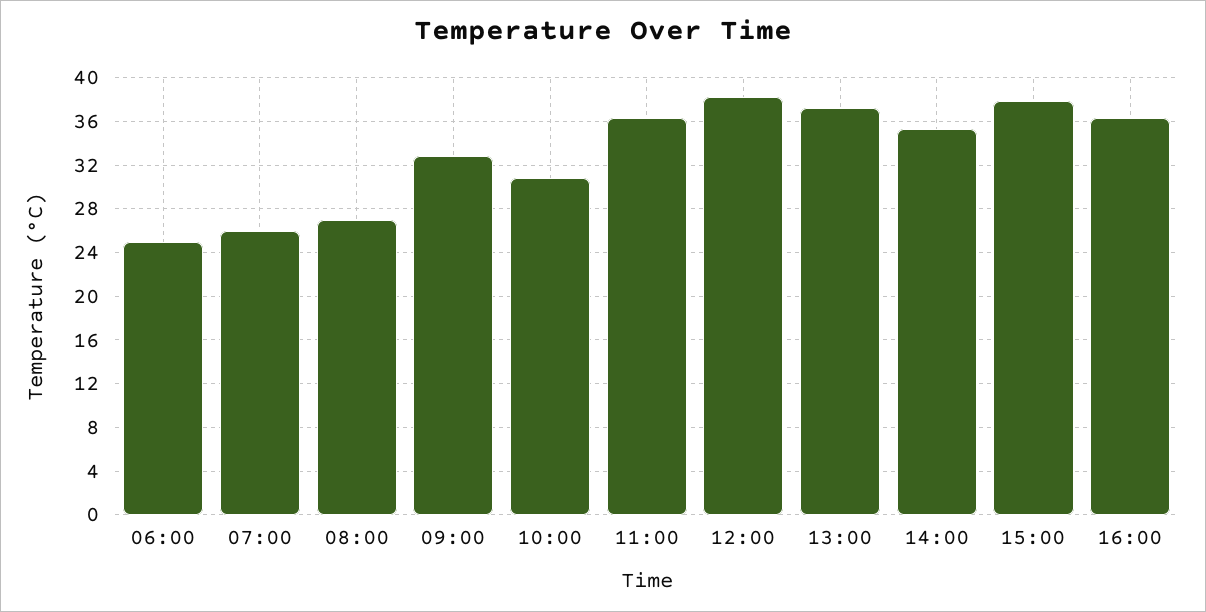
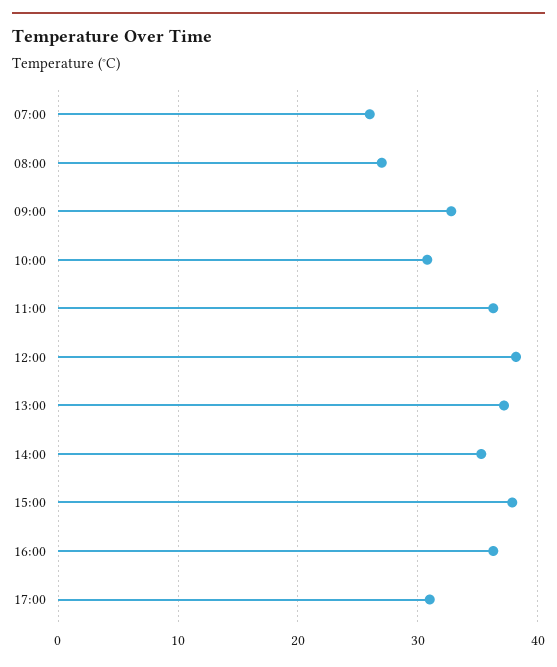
06:00: 25 -> none
17:00: none -> 31

